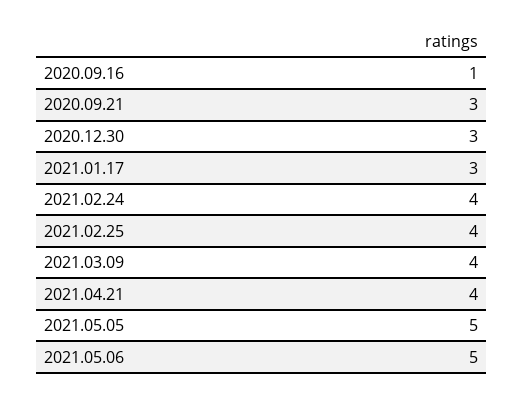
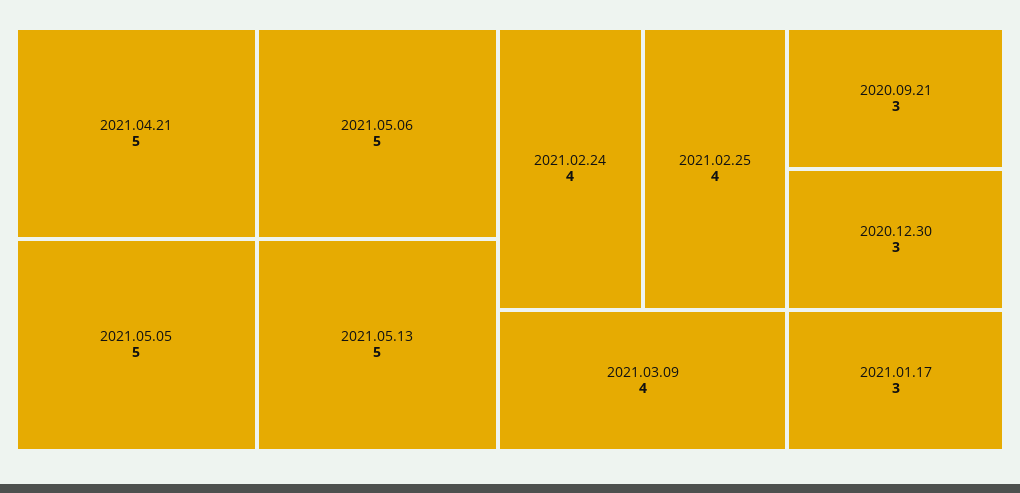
2020.09.16: 1 -> none
2021.04.21: 4 -> 5
2021.05.13: none -> 5

